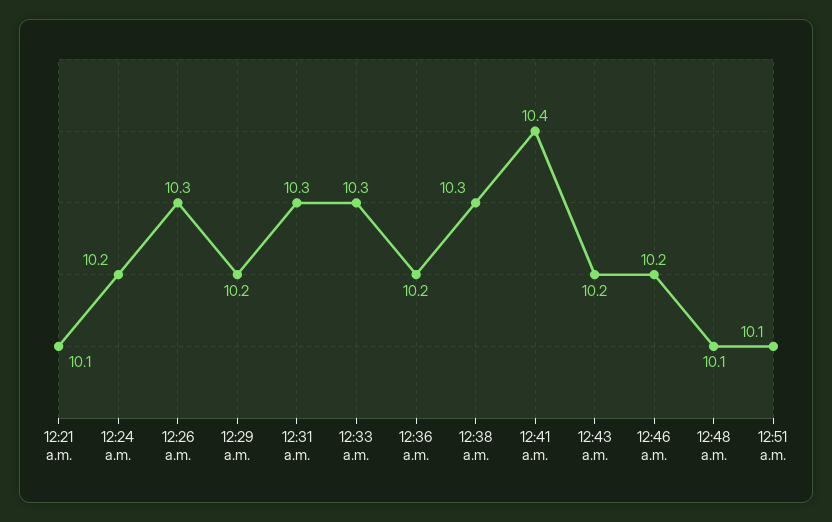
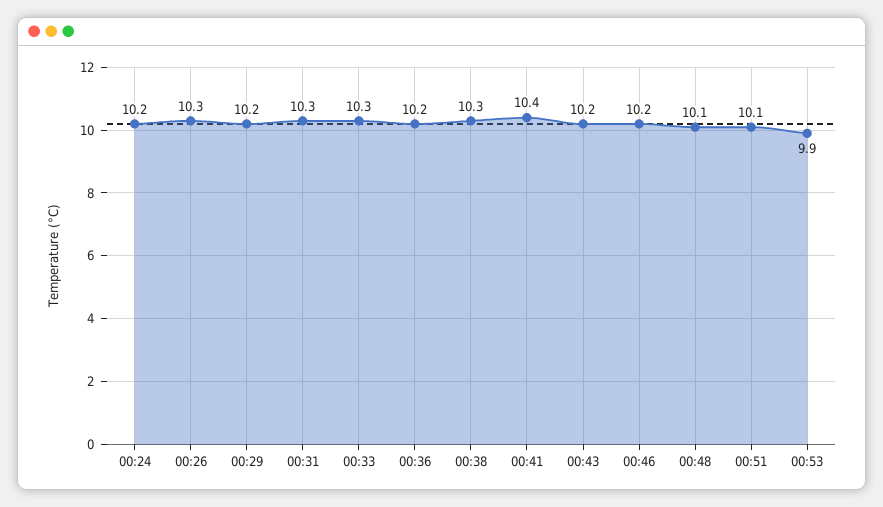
12:21 a.m.: 10.1 -> none
00:53: none -> 9.9

